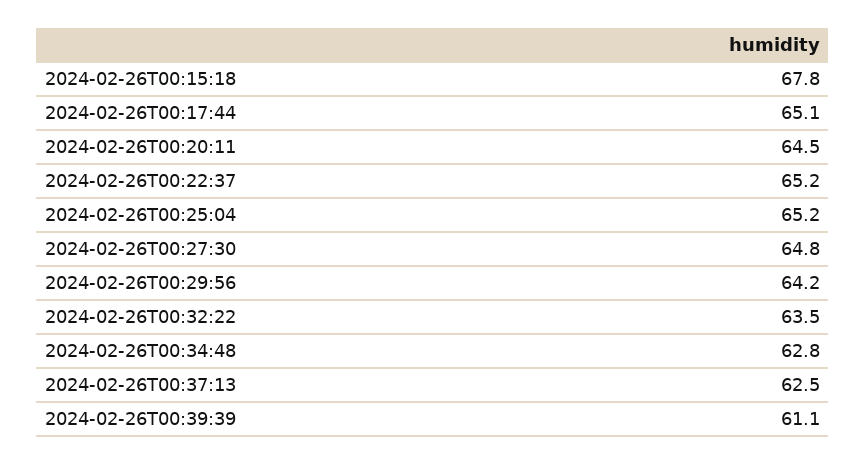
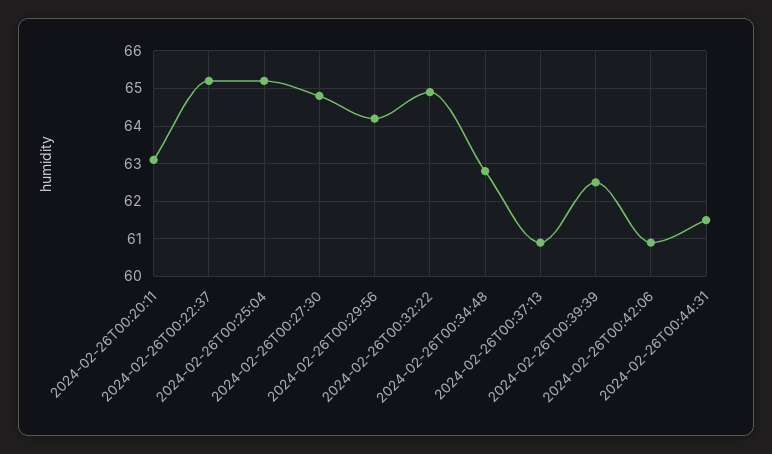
2024-02-26T00:15:18: 67.8 -> none
2024-02-26T00:17:44: 65.1 -> none
2024-02-26T00:20:11: 64.5 -> 63
2024-02-26T00:32:22: 63.5 -> 65
2024-02-26T00:37:13: 62.5 -> 61
2024-02-26T00:39:39: 61.1 -> 62.5
2024-02-26T00:42:06: none -> 61
2024-02-26T00:44:31: none -> 61.5

